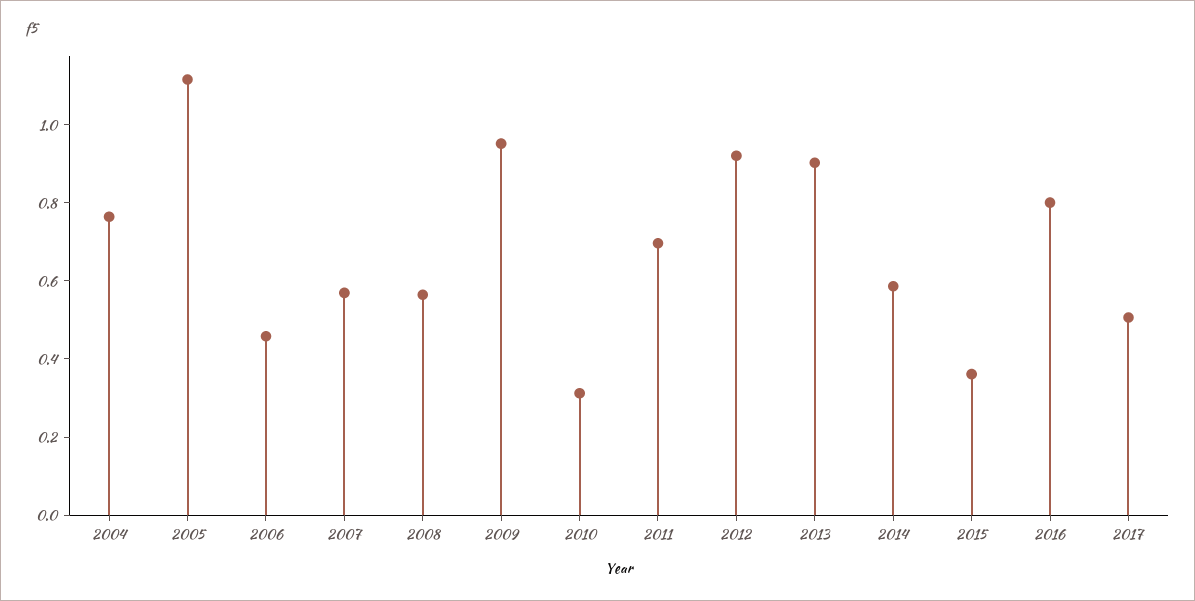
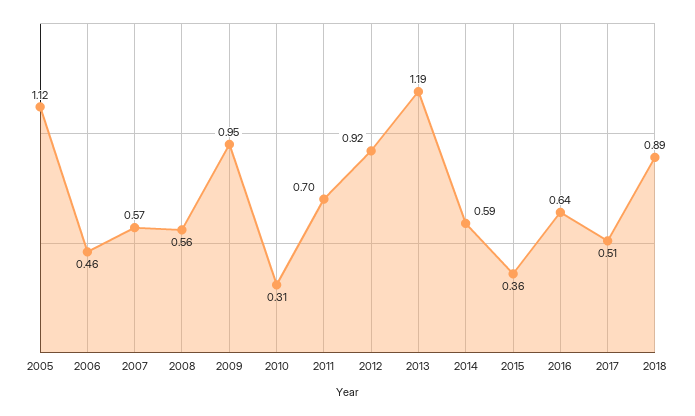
2004: 0.75 -> none
2013: 0.9 -> 1.19
2016: 0.8 -> 0.64
2018: none -> 0.89

